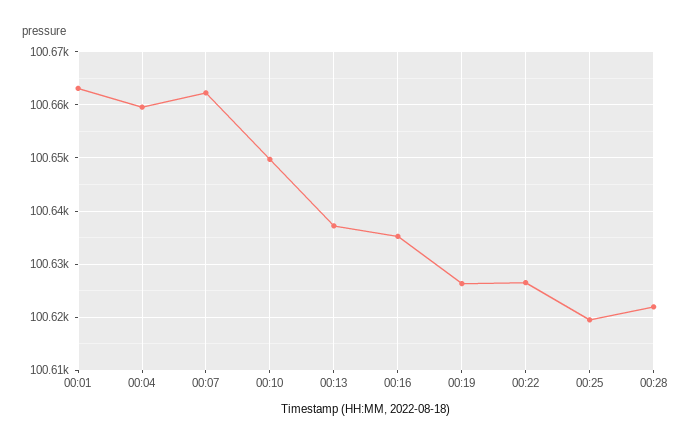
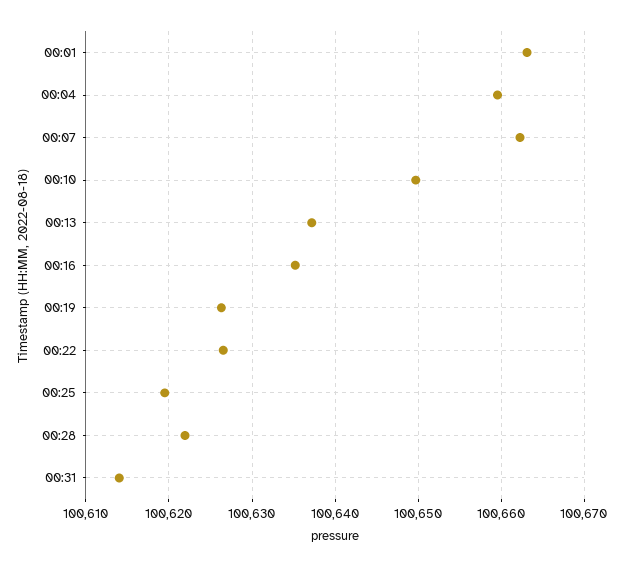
00:31: none -> 100614

